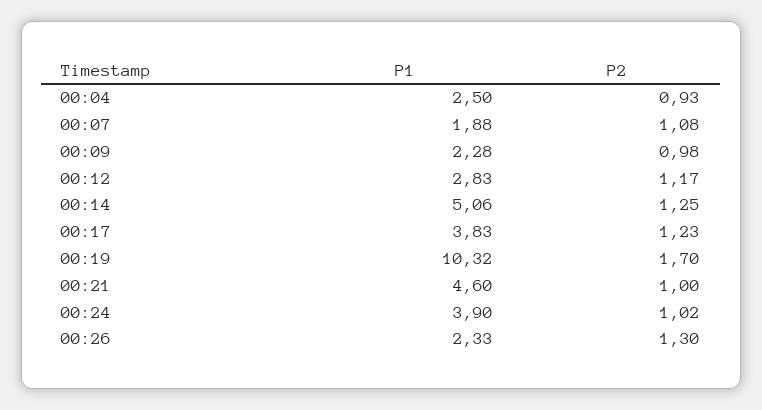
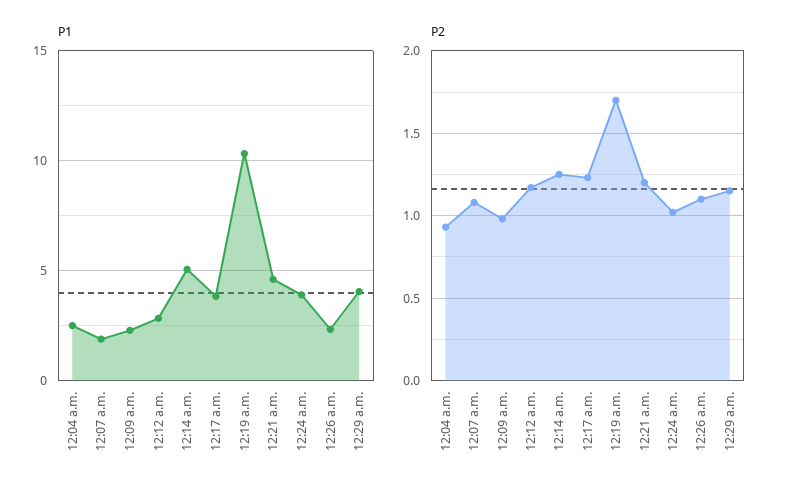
P2, 00:21: 1 -> 1.2
P2, 00:26: 1.3 -> 1.1
P1, 12:29 a.m.: none -> 4
P2, 12:29 a.m.: none -> 1.15

